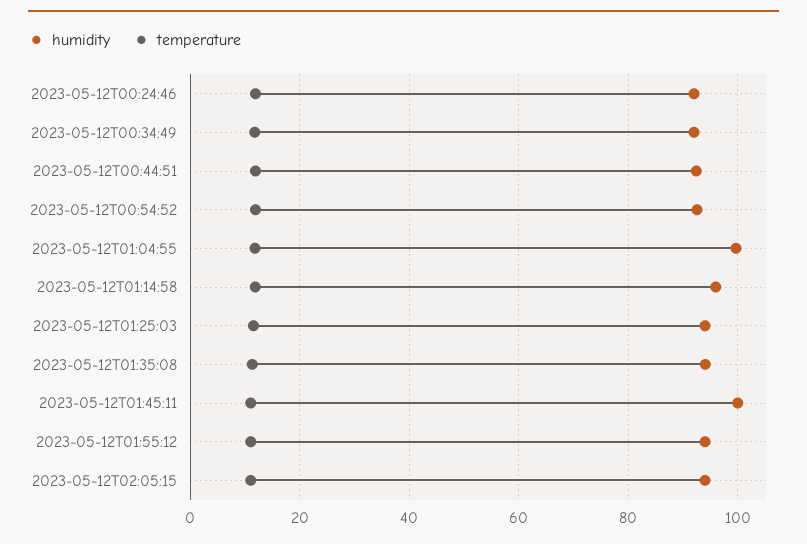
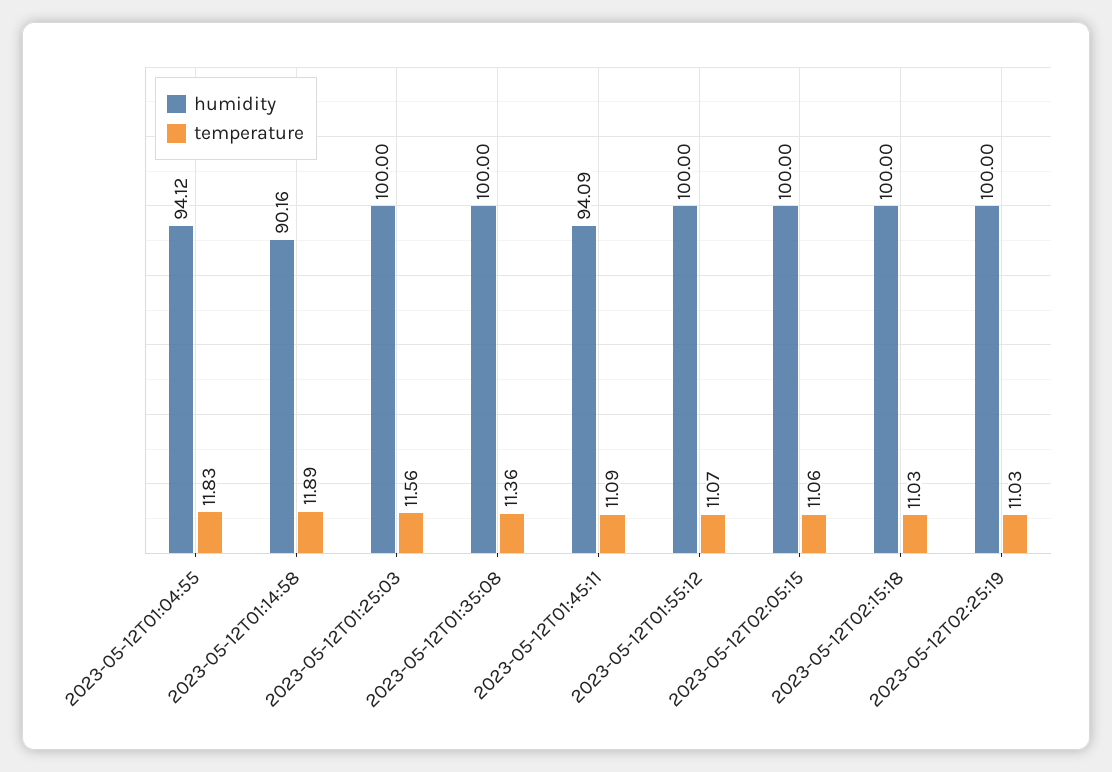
humidity, 2023-05-12T00:24:46: 92 -> none
temperature, 2023-05-12T00:24:46: 12 -> none
humidity, 2023-05-12T00:34:49: 92 -> none
temperature, 2023-05-12T00:34:49: 12 -> none
humidity, 2023-05-12T00:44:51: 92 -> none
temperature, 2023-05-12T00:44:51: 12 -> none
humidity, 2023-05-12T00:54:52: 92 -> none
temperature, 2023-05-12T00:54:52: 12 -> none
humidity, 2023-05-12T01:04:55: 100 -> 94.12
humidity, 2023-05-12T01:14:58: 96 -> 90.16
humidity, 2023-05-12T01:25:03: 94 -> 100
humidity, 2023-05-12T01:35:08: 94 -> 100
humidity, 2023-05-12T01:45:11: 100 -> 94.09
humidity, 2023-05-12T01:55:12: 94 -> 100
humidity, 2023-05-12T02:05:15: 94 -> 100
humidity, 2023-05-12T02:15:18: none -> 100
temperature, 2023-05-12T02:15:18: none -> 11.03
humidity, 2023-05-12T02:25:19: none -> 100
temperature, 2023-05-12T02:25:19: none -> 11.03

